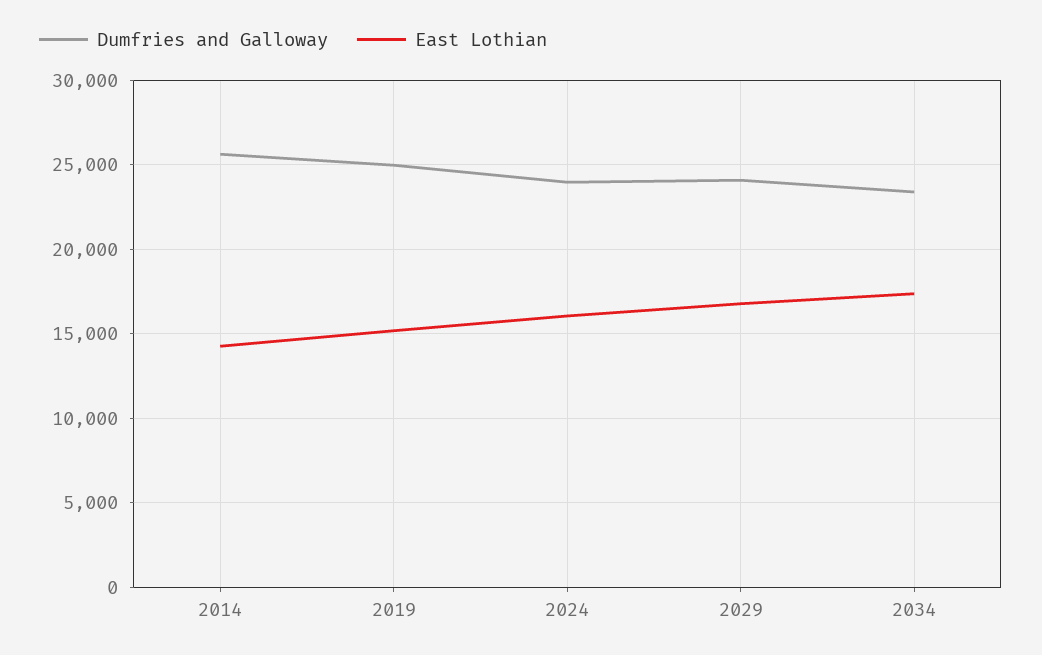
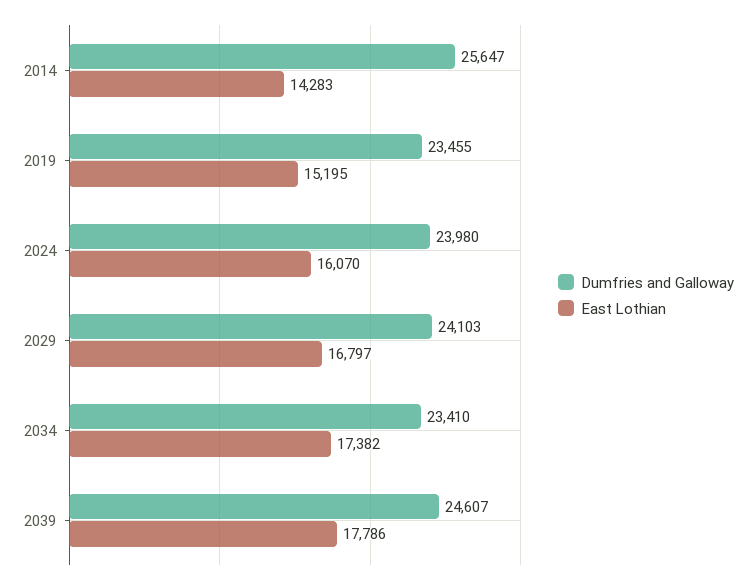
Dumfries and Galloway, 2019: 25000 -> 23455
Dumfries and Galloway, 2039: none -> 24607
East Lothian, 2039: none -> 17786

